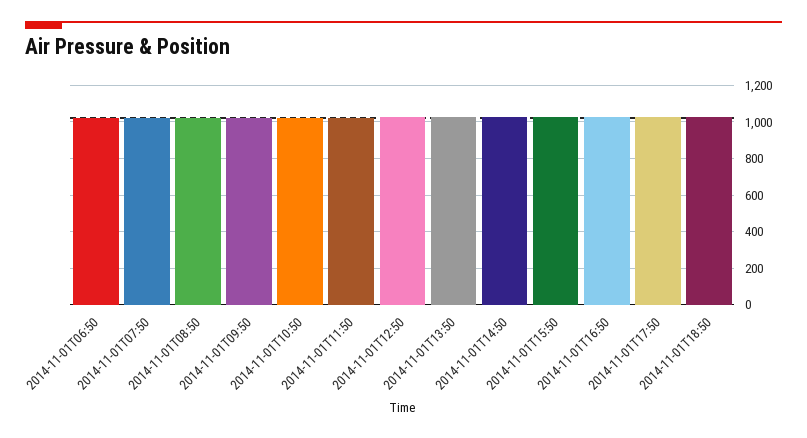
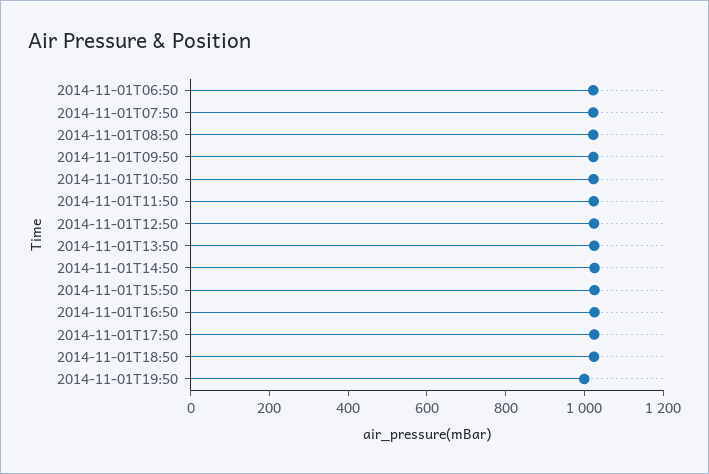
2014-11-01T19:50: none -> 1000

